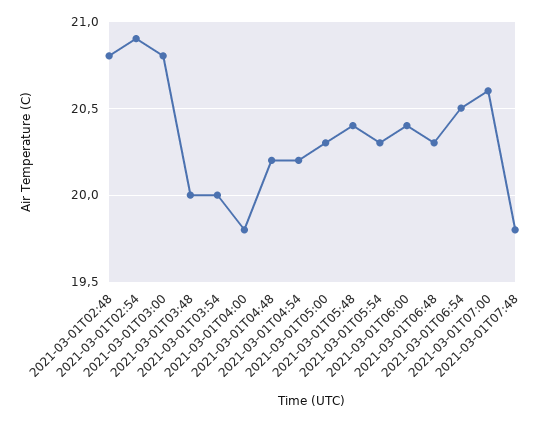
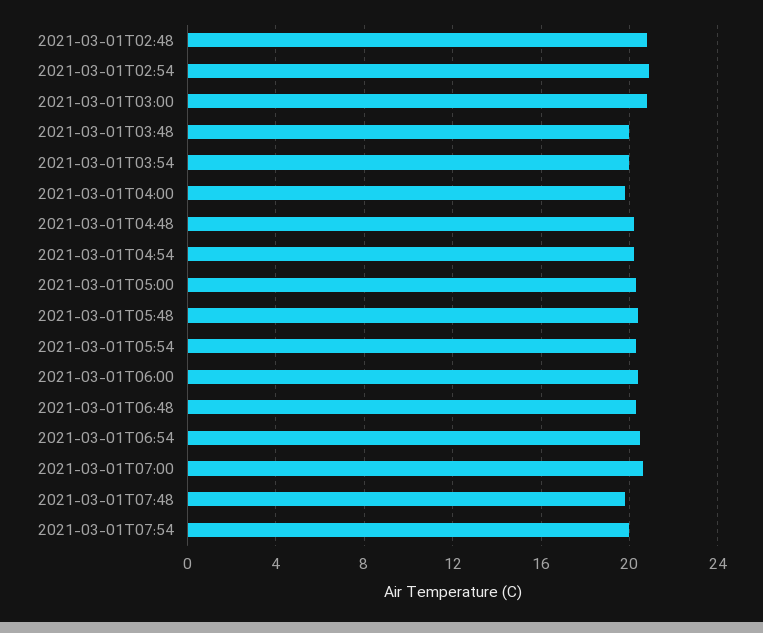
2021-03-01T07:54: none -> 20

